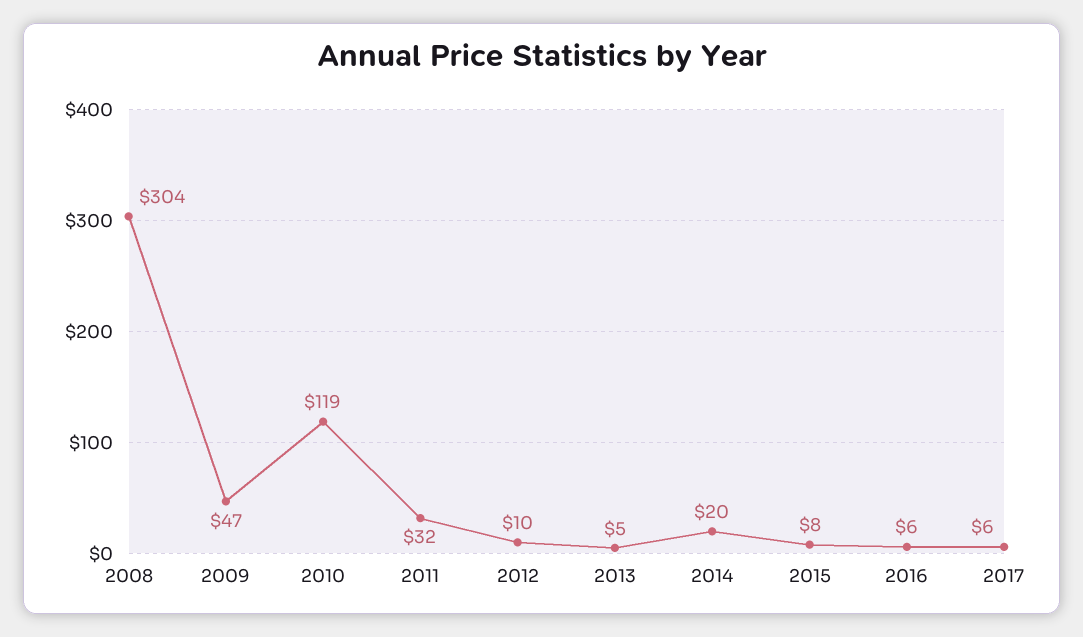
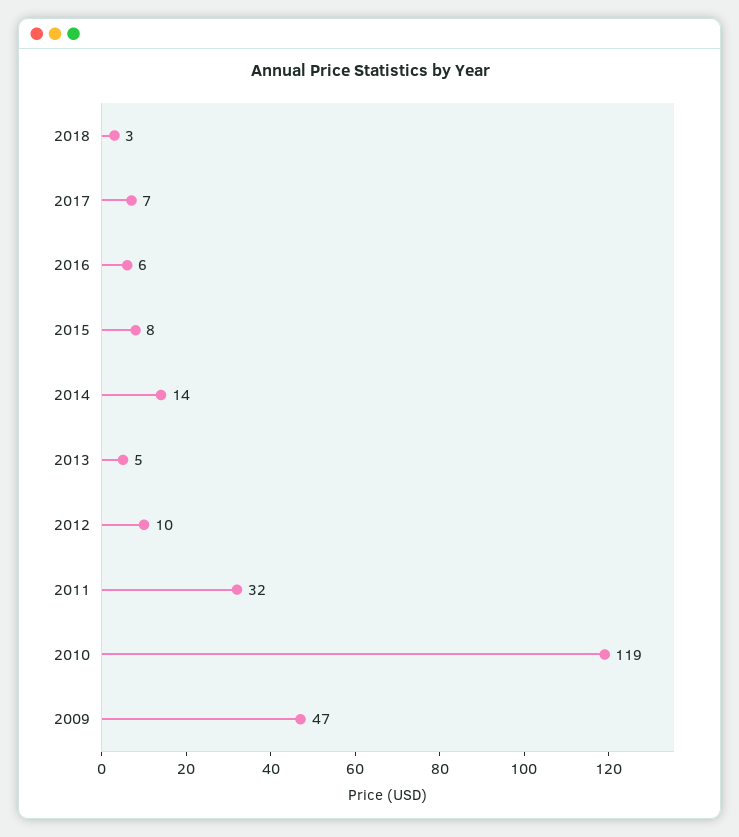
2008: 304 -> none
2014: 20 -> 14
2017: 6 -> 7
2018: none -> 3

